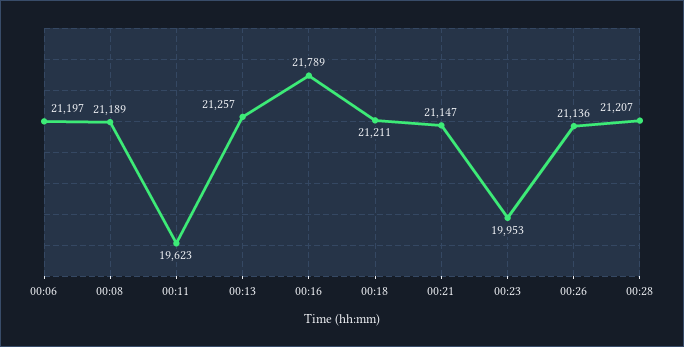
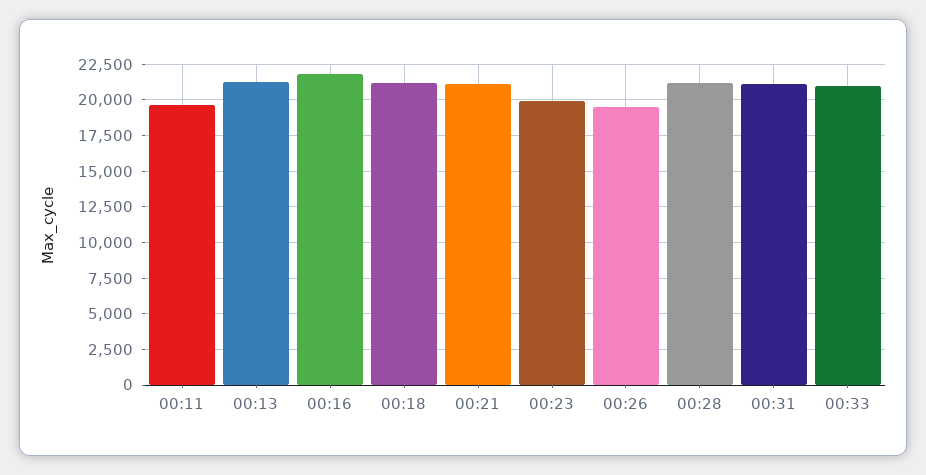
00:06: 21197 -> none
00:08: 21189 -> none
00:26: 21136 -> 19500
00:31: none -> 21000
00:33: none -> 21000

